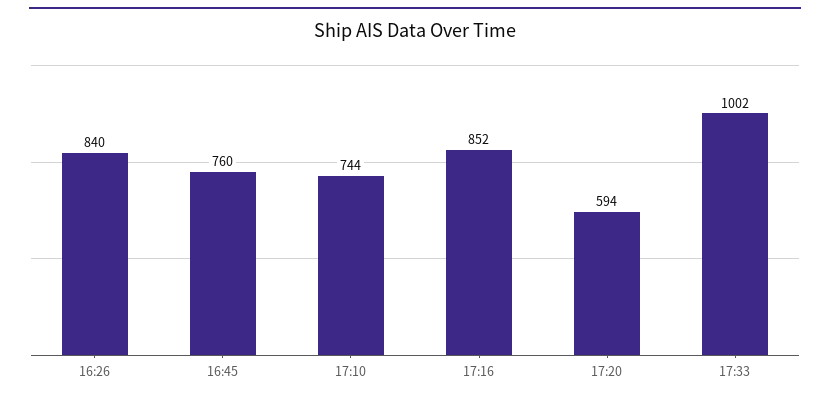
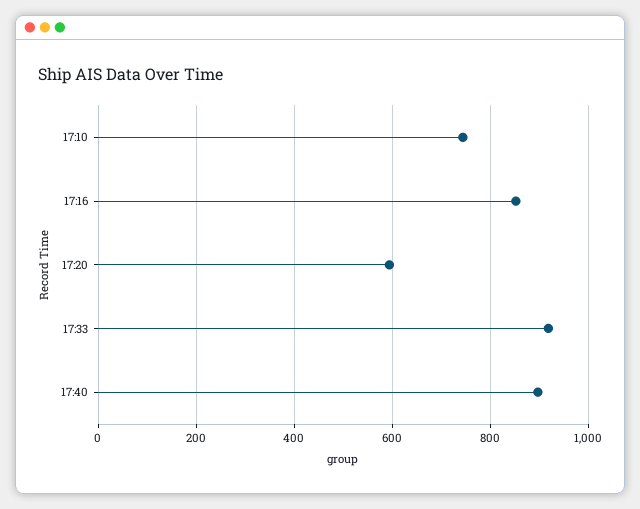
16:26: 840 -> none
16:45: 760 -> none
17:33: 1002 -> 920
17:40: none -> 900

